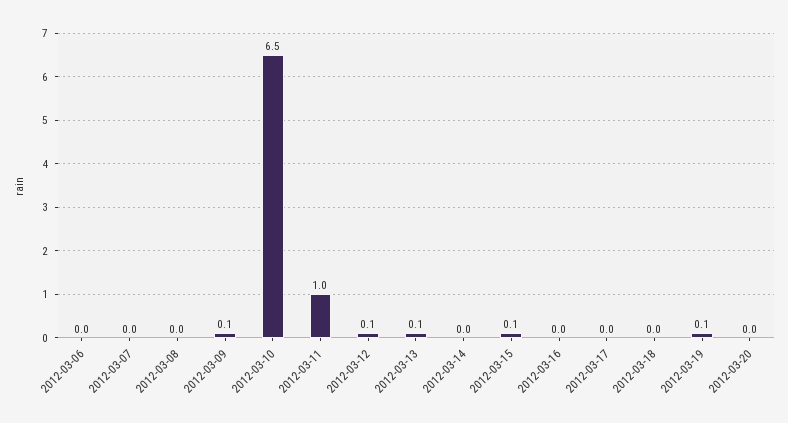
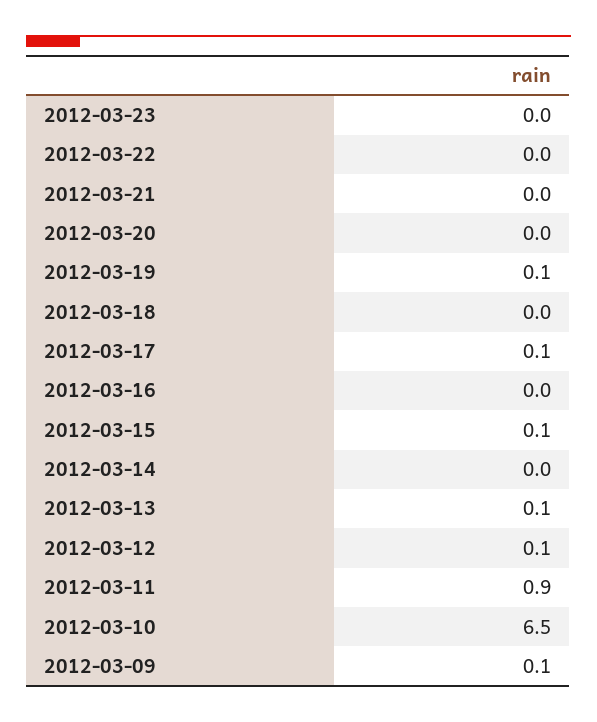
2012-03-06: 0 -> none
2012-03-07: 0 -> none
2012-03-08: 0 -> none
2012-03-11: 1 -> 0.9
2012-03-17: 0 -> 0.1
2012-03-23: none -> 0
2012-03-22: none -> 0
2012-03-21: none -> 0

